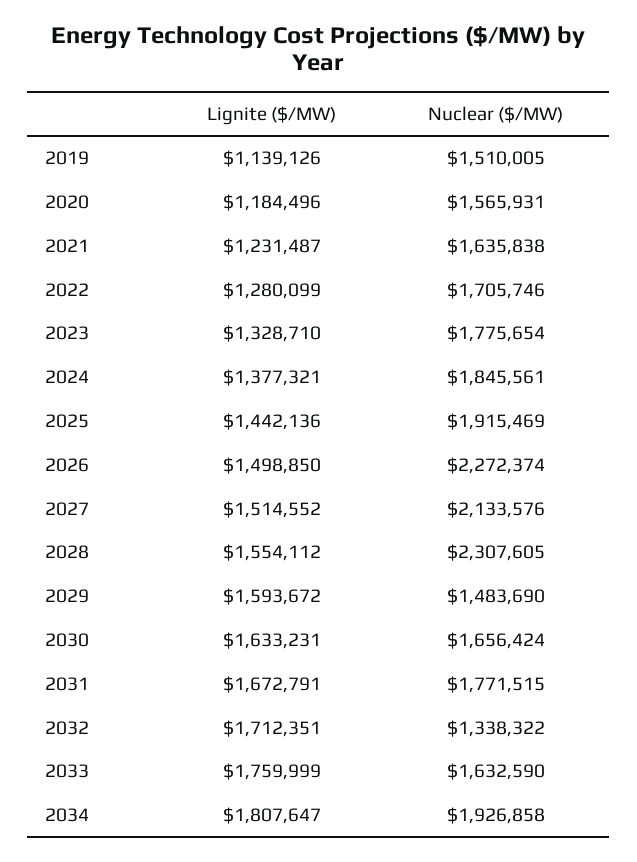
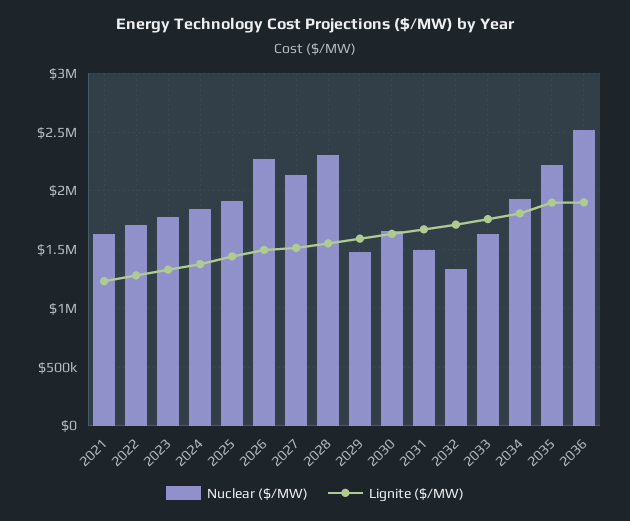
Lignite ($/MW), 2019: 1139126 -> none
Nuclear ($/MW), 2019: 1510005 -> none
Lignite ($/MW), 2020: 1184496 -> none
Nuclear ($/MW), 2020: 1565931 -> none
Nuclear ($/MW), 2031: 1771515 -> 1500000
Nuclear ($/MW), 2035: none -> 2200000
Lignite ($/MW), 2035: none -> 1900000
Nuclear ($/MW), 2036: none -> 2500000
Lignite ($/MW), 2036: none -> 1900000

